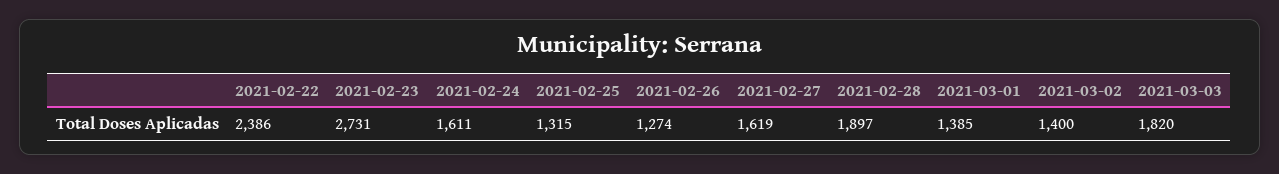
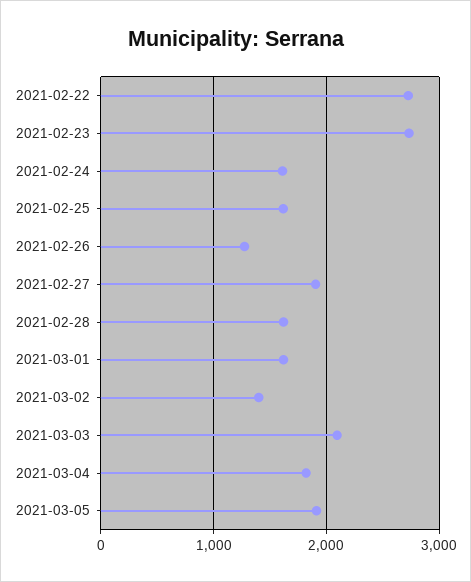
2021-02-22: 2386 -> 2700
2021-02-25: 1315 -> 1600
2021-02-27: 1619 -> 1900
2021-02-28: 1897 -> 1600
2021-03-01: 1385 -> 1600
2021-03-03: 1820 -> 2100
2021-03-04: none -> 1800
2021-03-05: none -> 1900

